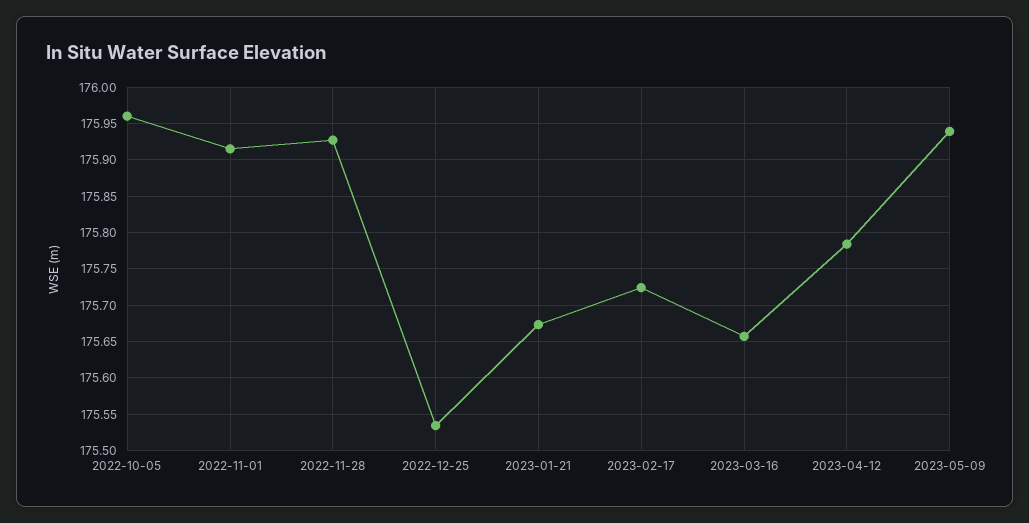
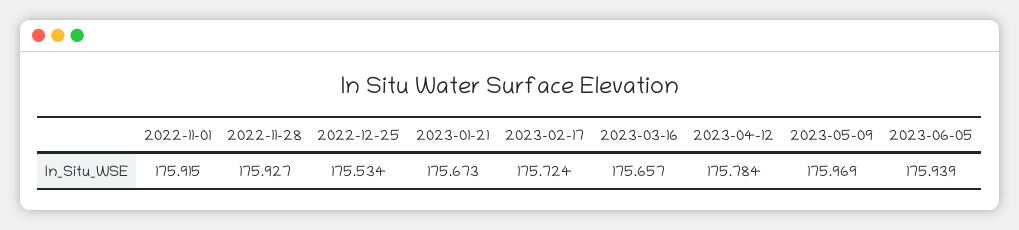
2022-10-05: 175.96 -> none
2023-05-09: 175.94 -> 175.969
2023-06-05: none -> 175.939

